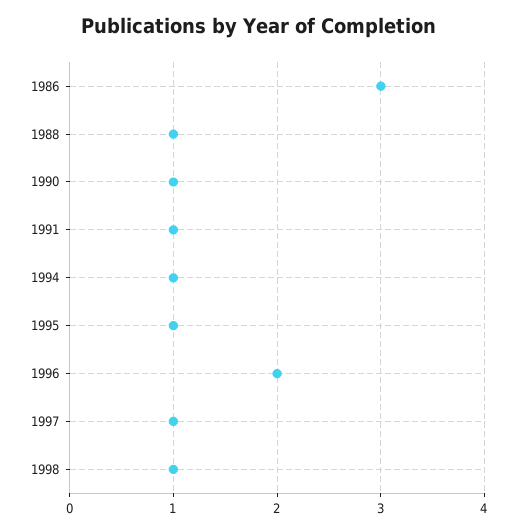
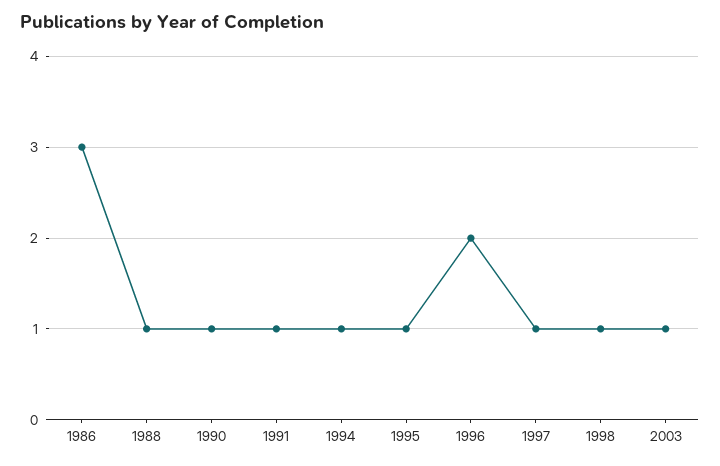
2003: none -> 1

